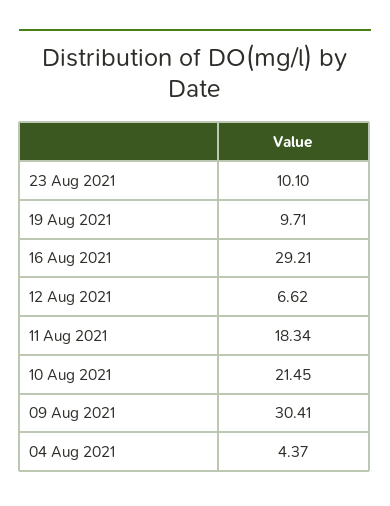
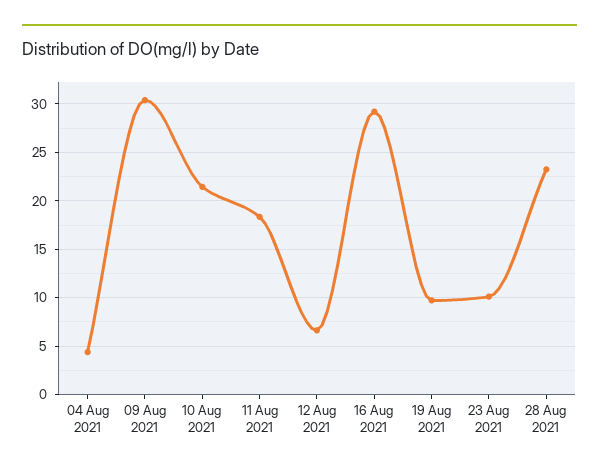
28 Aug 2021: none -> 23

